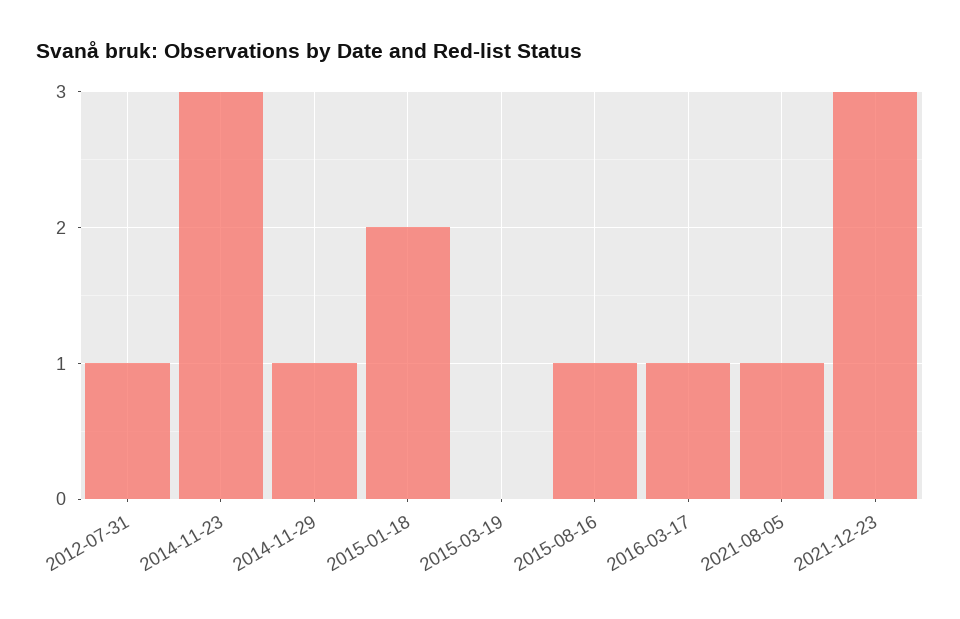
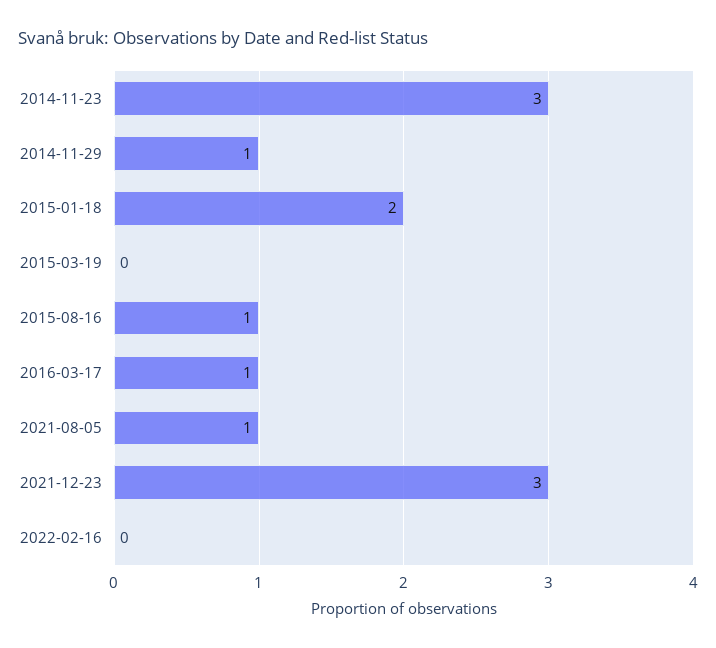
2012-07-31: 1 -> none
2022-02-16: none -> 0

